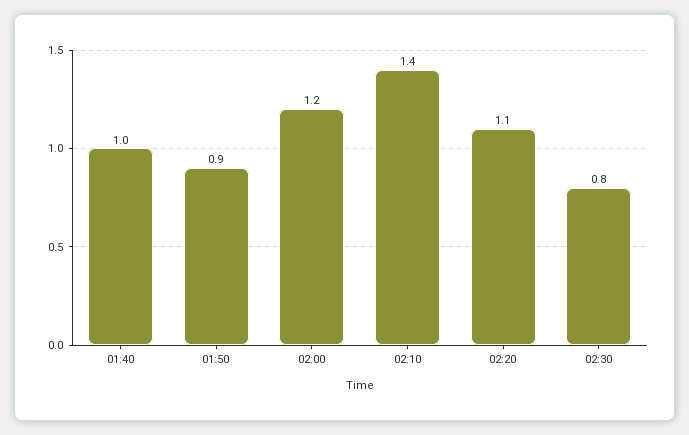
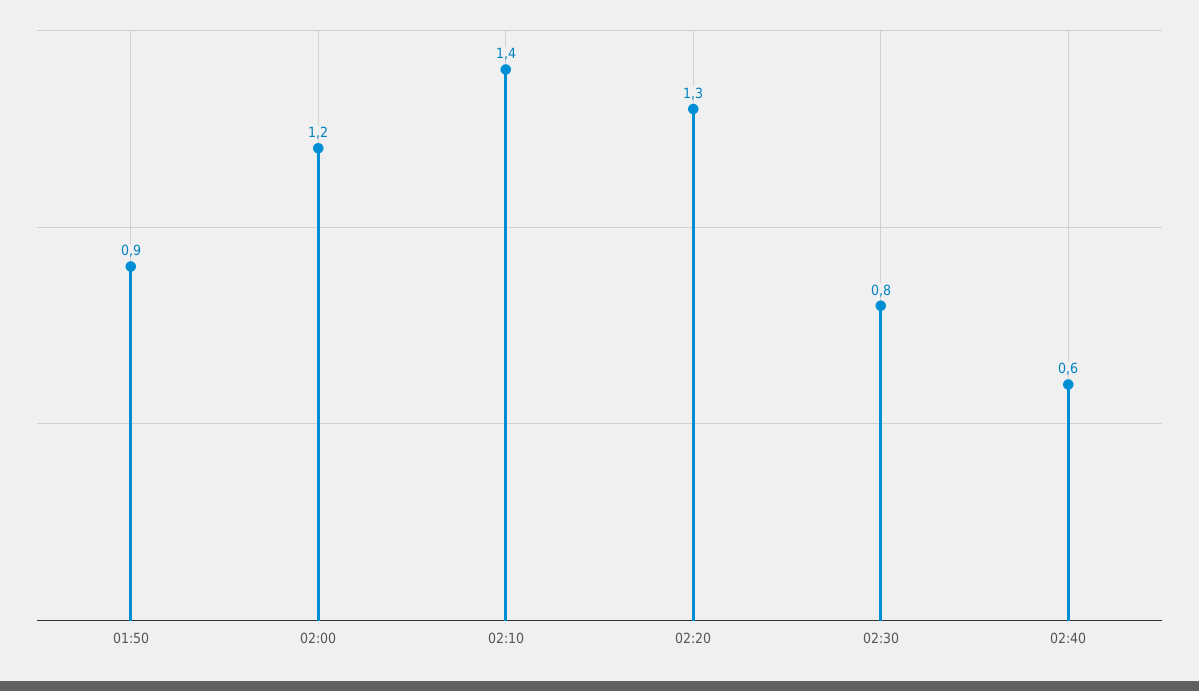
01:40: 1 -> none
02:20: 1.1 -> 1.3
02:40: none -> 0.6

